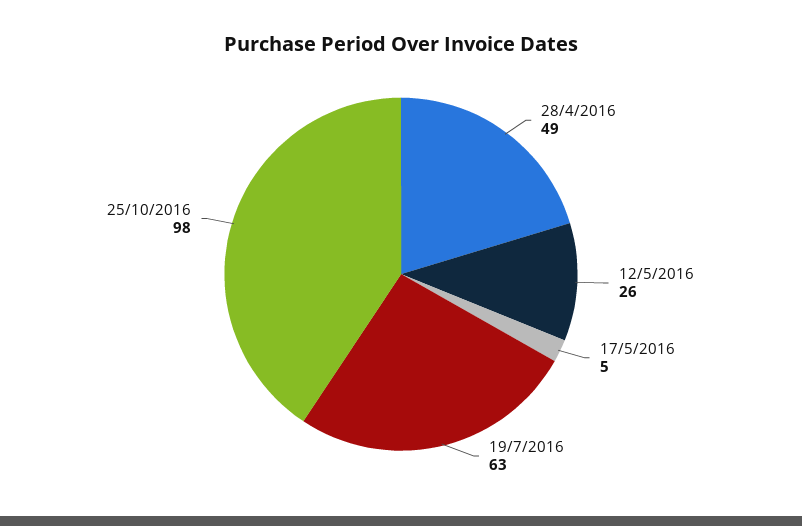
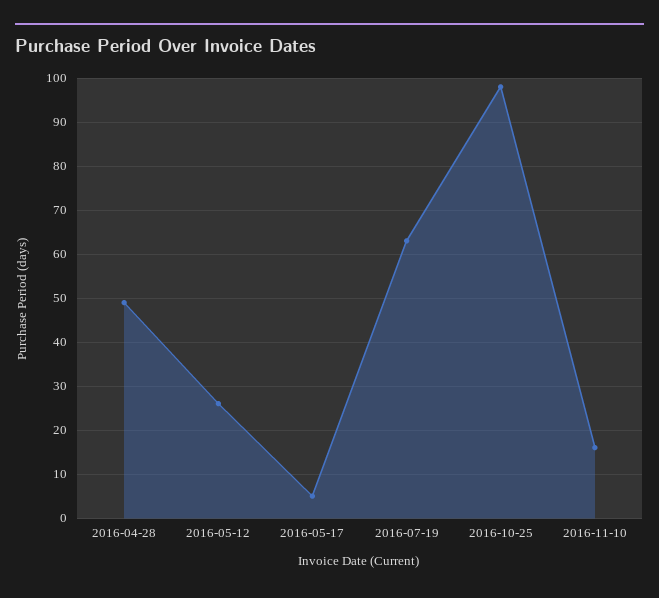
2016-11-10: none -> 15

